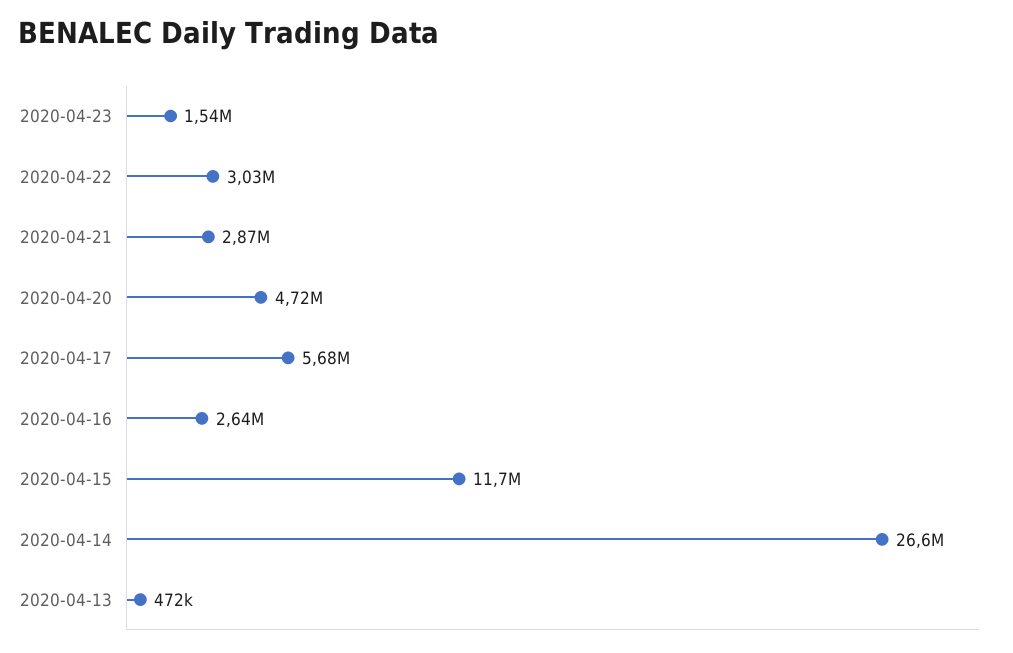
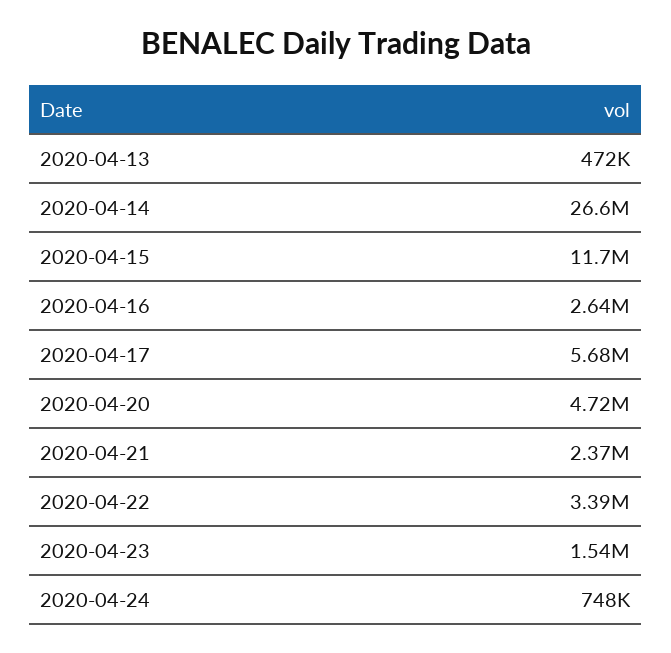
2020-04-22: 3030000 -> 3390000
2020-04-21: 2870000 -> 2370000
2020-04-24: none -> 748000

